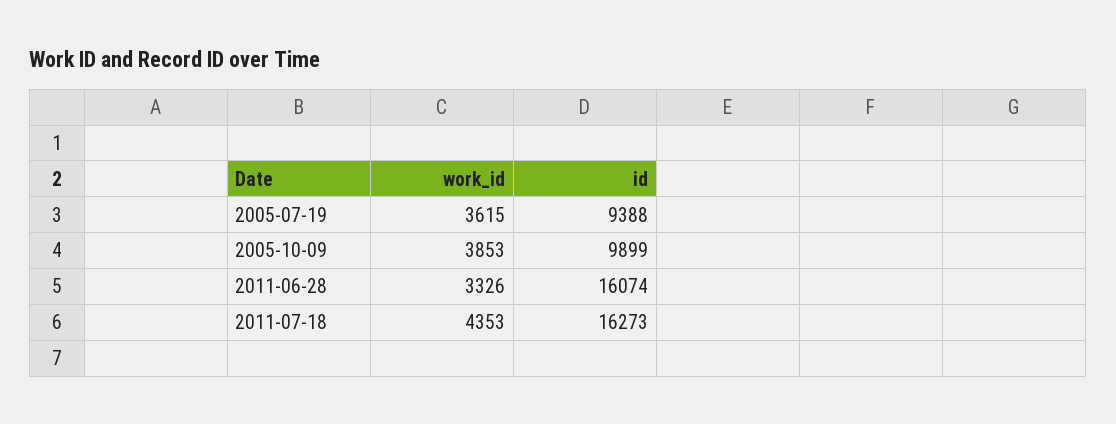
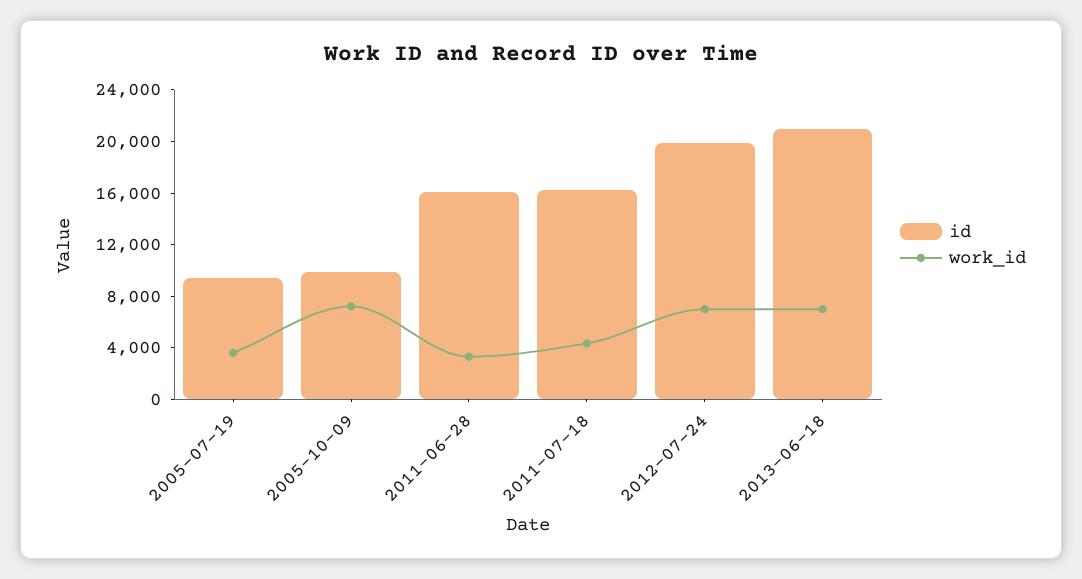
work_id, 2005-10-09: 3853 -> 7000
id, 2012-07-24: none -> 20000
work_id, 2012-07-24: none -> 7000
id, 2013-06-18: none -> 21000
work_id, 2013-06-18: none -> 7000

